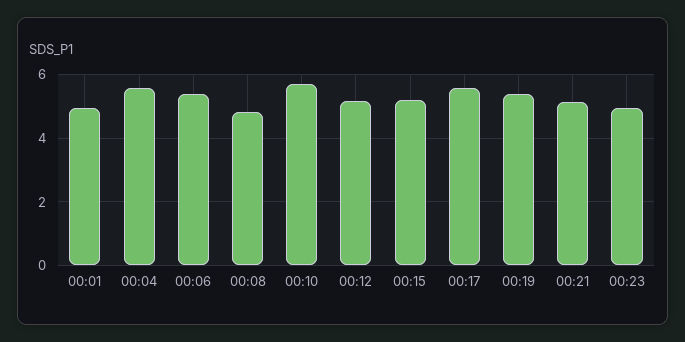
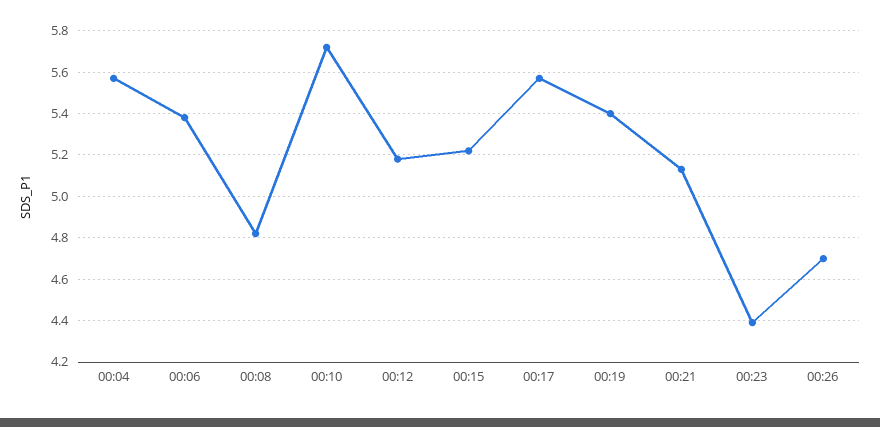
00:01: 5 -> none
00:23: 5 -> 4.4
00:26: none -> 4.7

